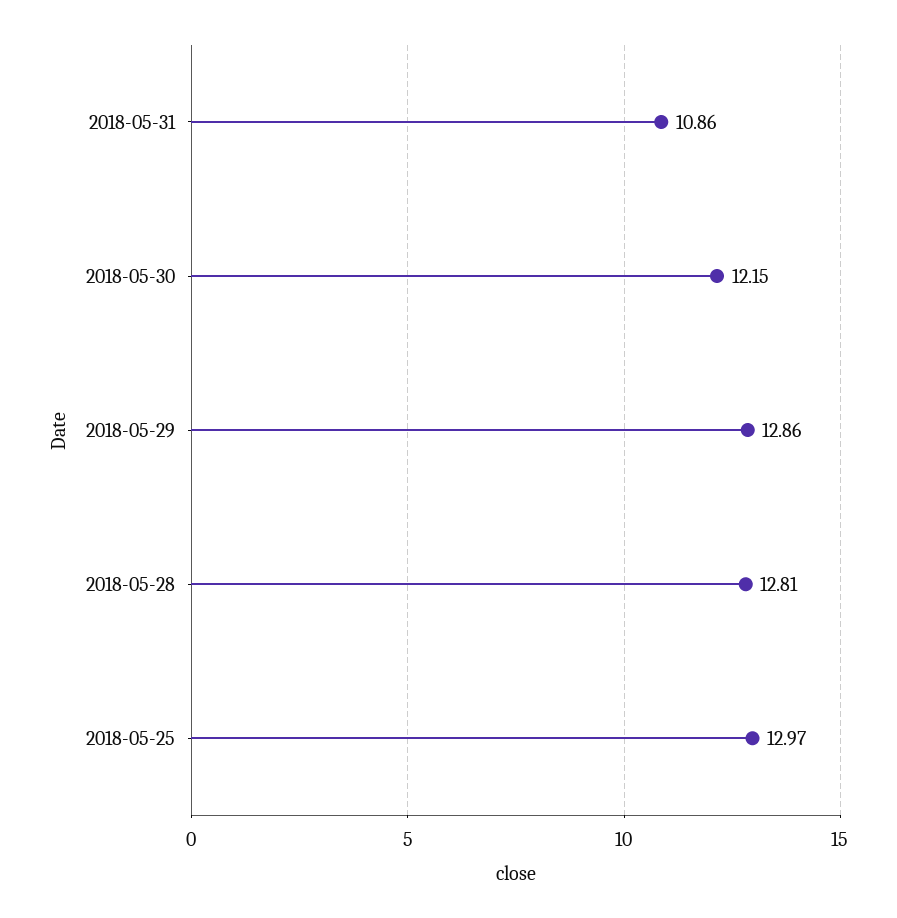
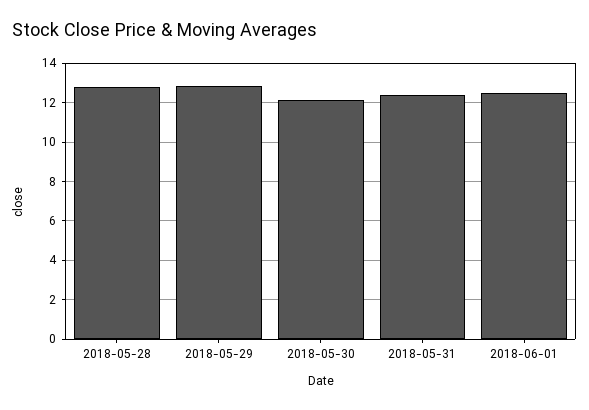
2018-05-31: 10.86 -> 12.5
2018-05-25: 12.97 -> none
2018-06-01: none -> 12.5

